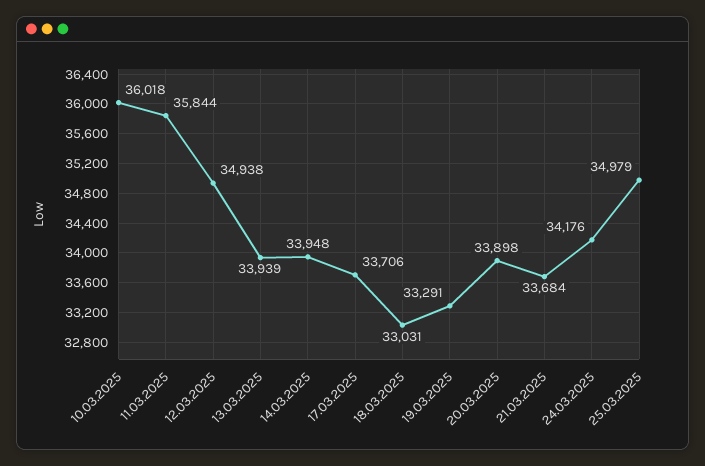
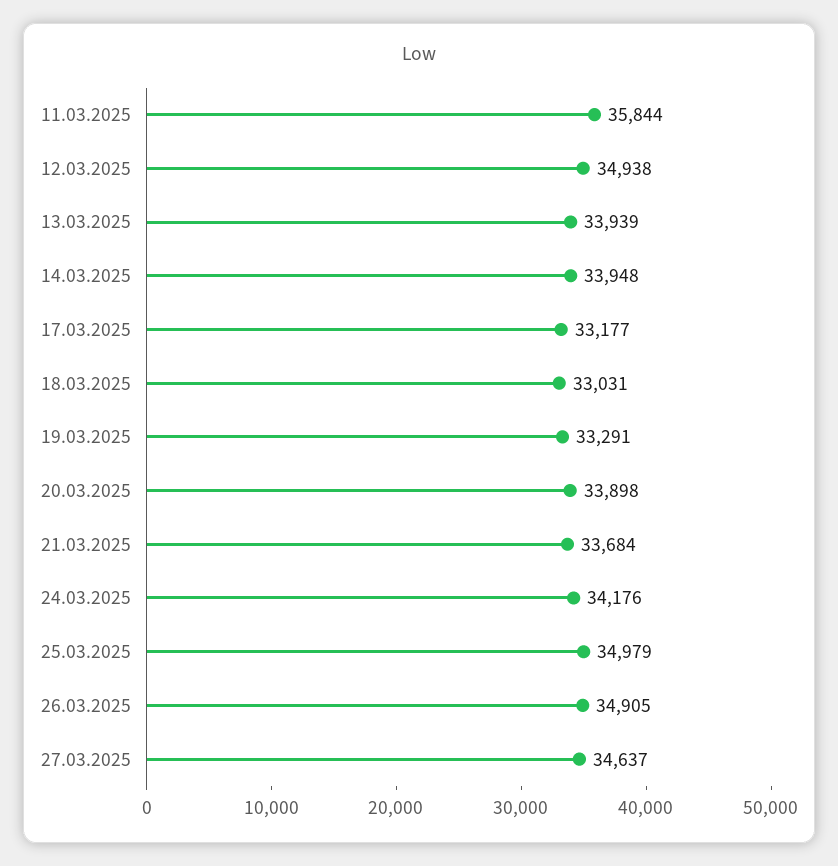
10.03.2025: 36018 -> none
17.03.2025: 33706 -> 33177
26.03.2025: none -> 34905
27.03.2025: none -> 34637

